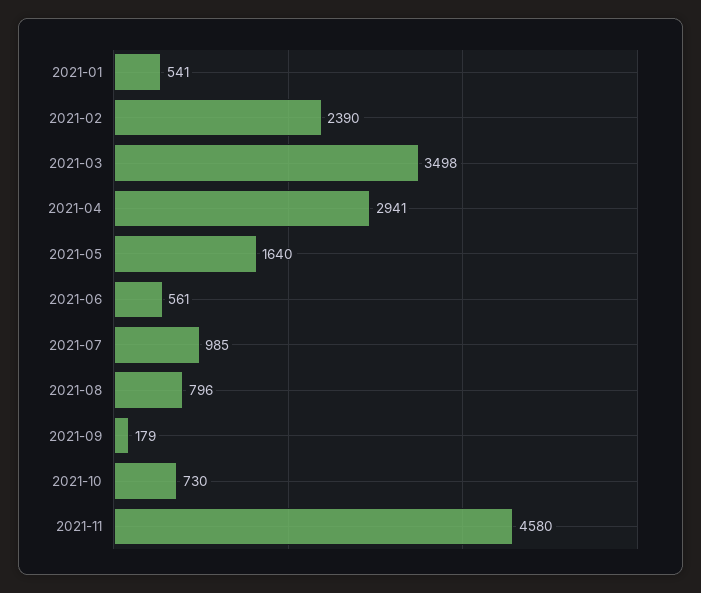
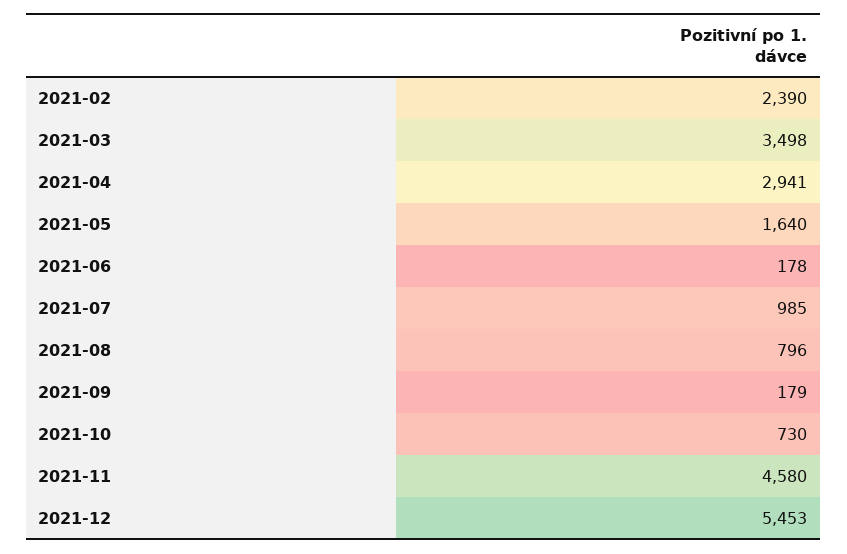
2021-01: 541 -> none
2021-06: 561 -> 178
2021-12: none -> 5453

